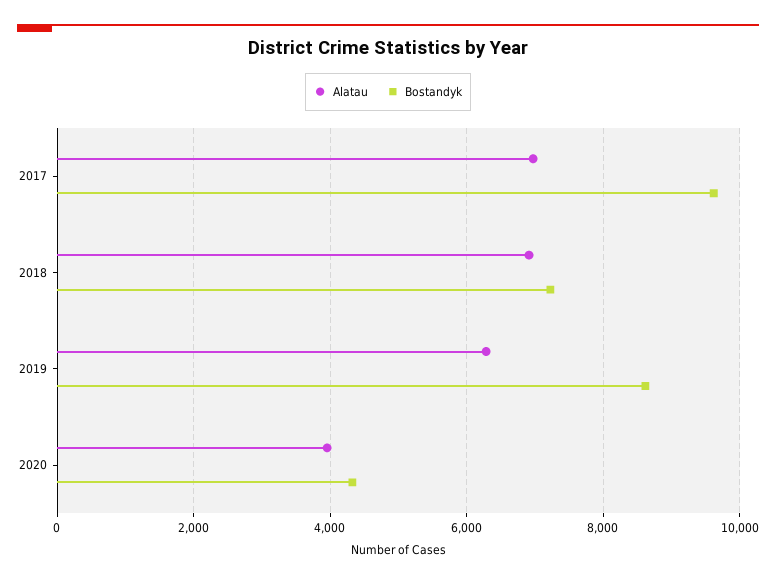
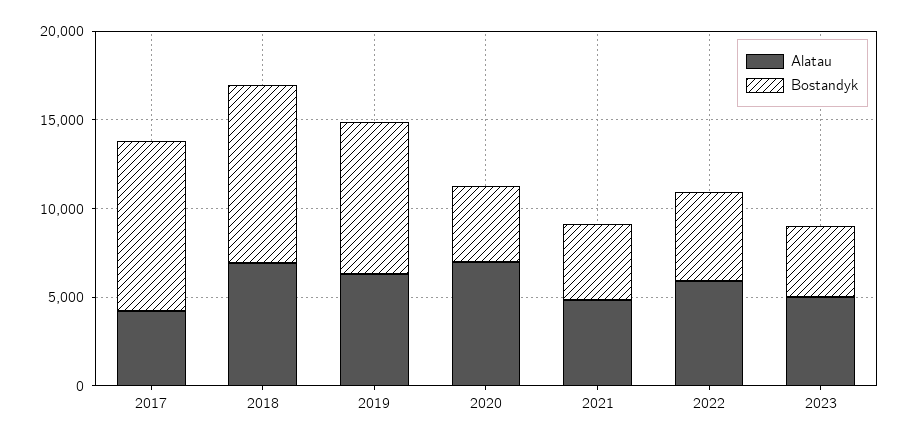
Alatau, 2017: 7000 -> 4000
Bostandyk, 2018: 7200 -> 10000
Alatau, 2020: 4000 -> 7000
Alatau, 2021: none -> 5000
Bostandyk, 2021: none -> 4000
Alatau, 2022: none -> 6000
Bostandyk, 2022: none -> 5000
Alatau, 2023: none -> 5000
Bostandyk, 2023: none -> 4000

